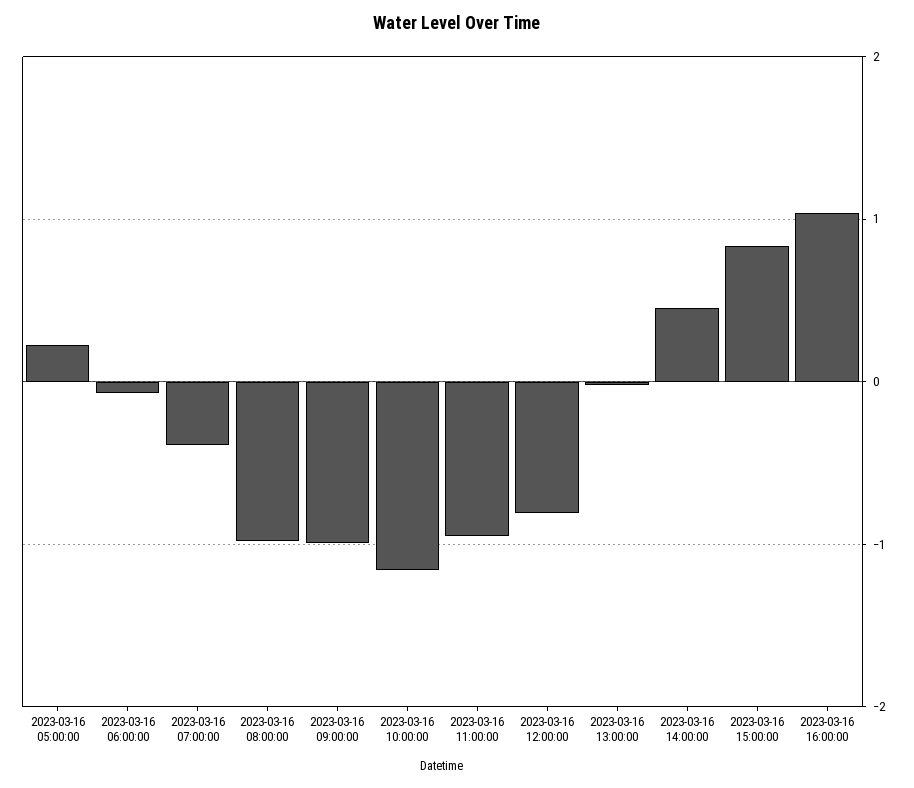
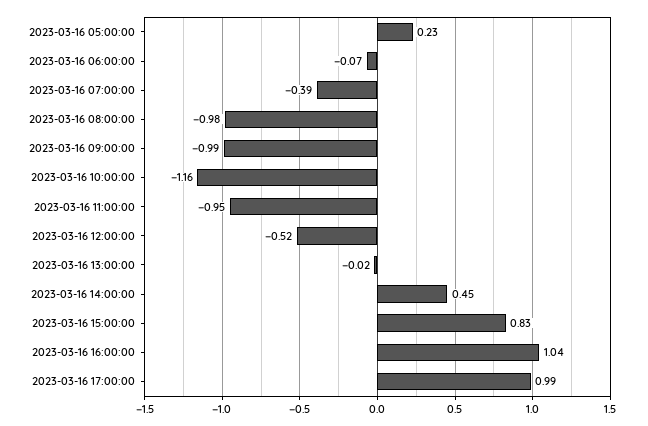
2023-03-16 12:00:00: -0.8 -> -0.52
2023-03-16 17:00:00: none -> 0.99

